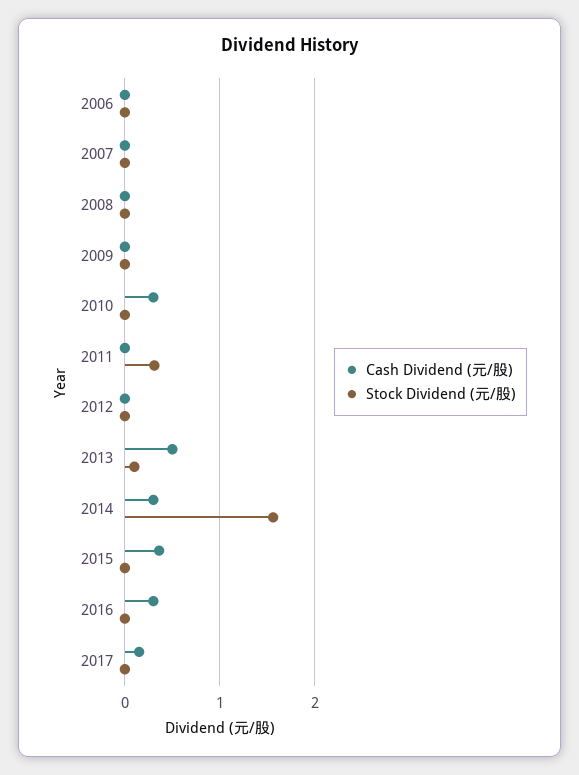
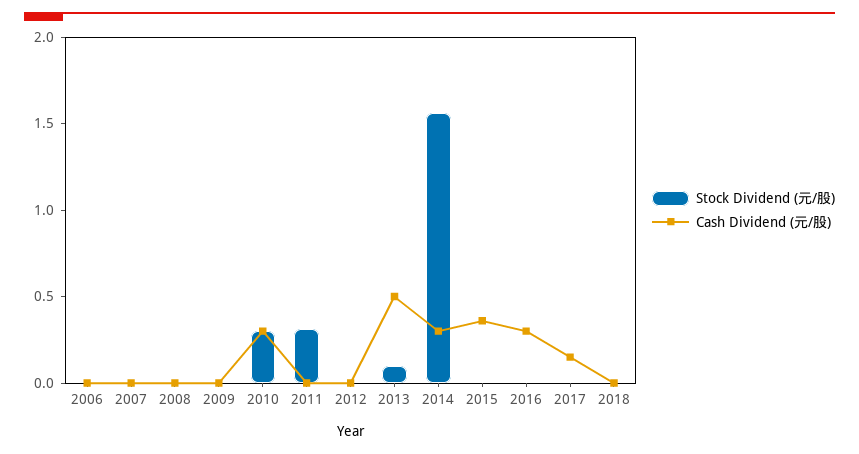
Stock Dividend (元/股), 2010: 0 -> 0.3
Stock Dividend (元/股), 2018: none -> 0
Cash Dividend (元/股), 2018: none -> 0

